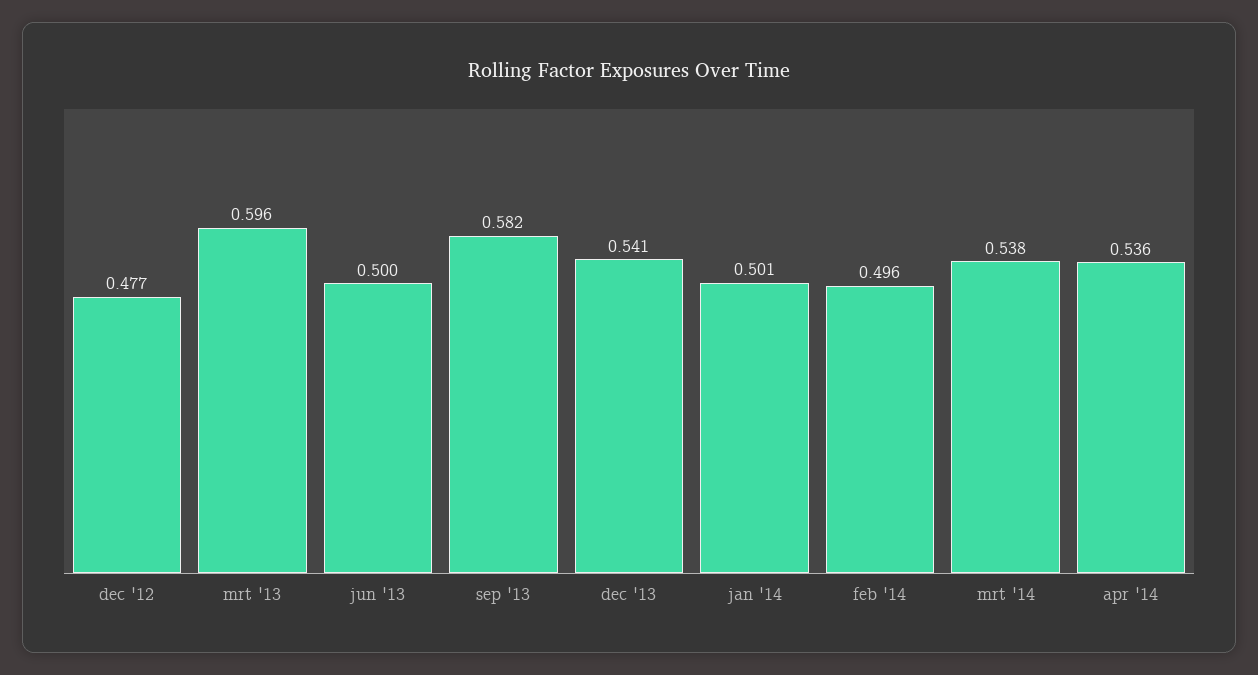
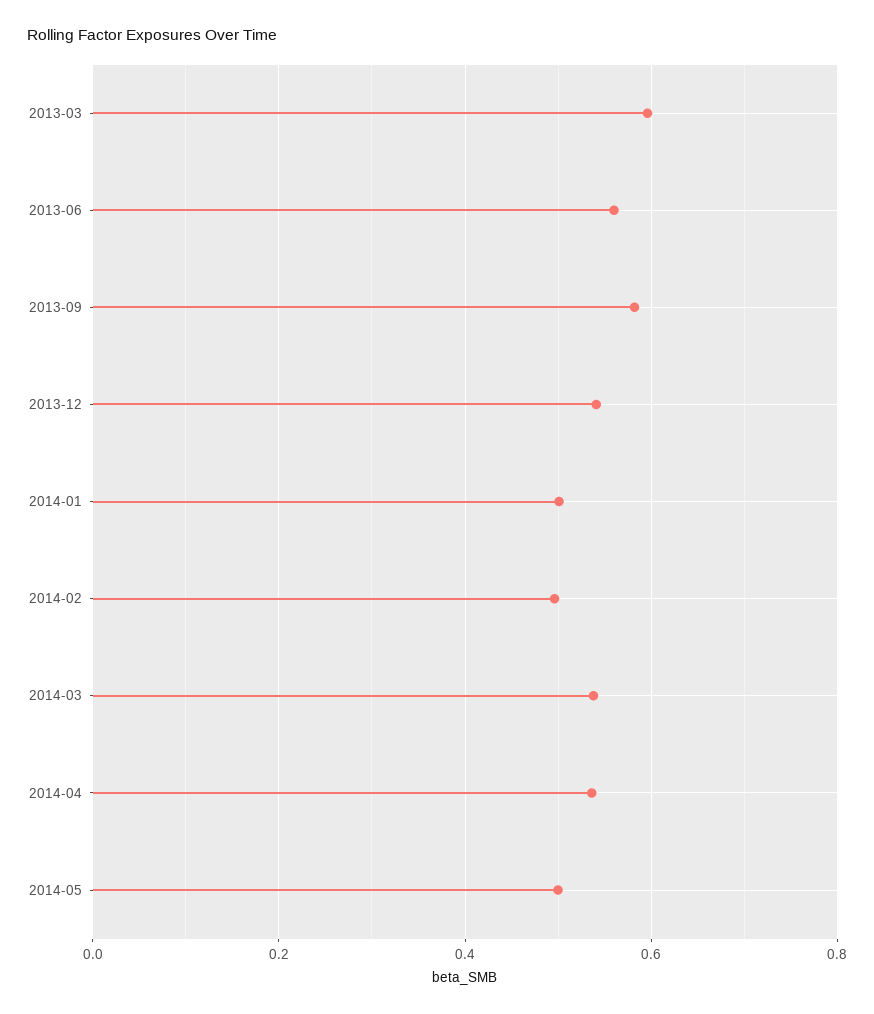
dec '12: 0.477 -> none
jun '13: 0.5 -> 0.56
2014-05: none -> 0.5

